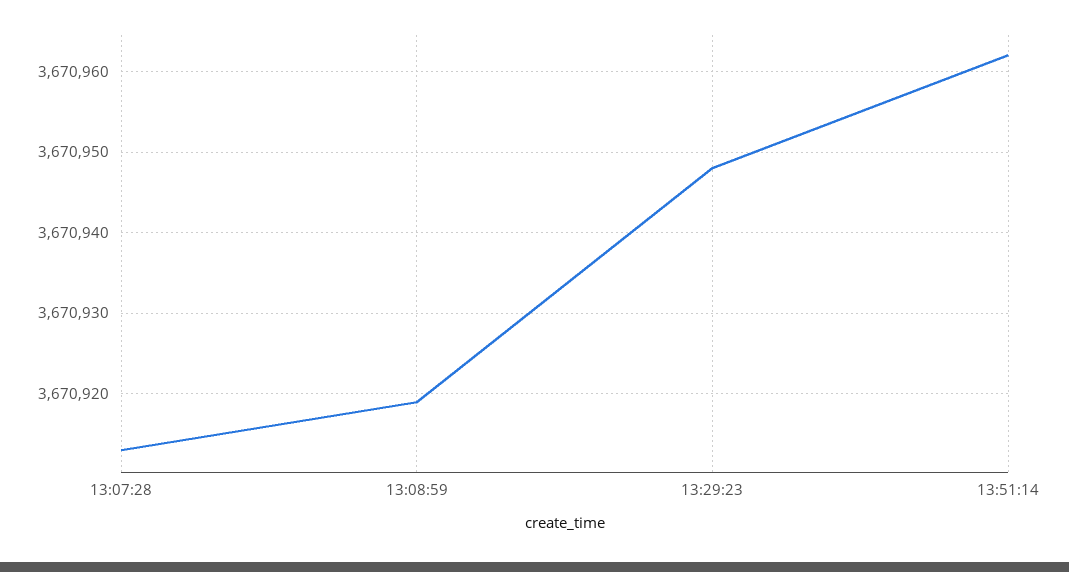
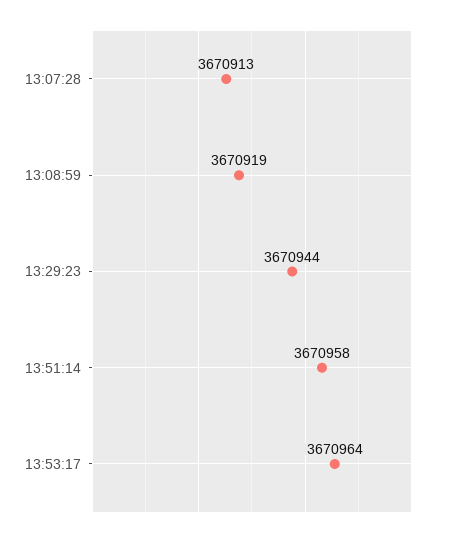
13:29:23: 3670948 -> 3670944
13:51:14: 3670962 -> 3670958
13:53:17: none -> 3670964

